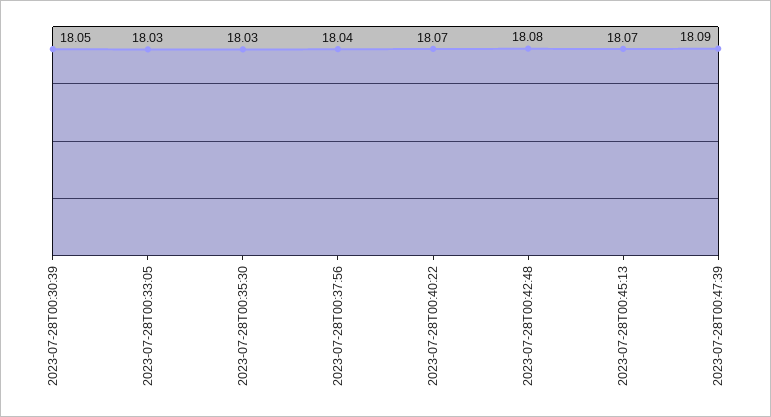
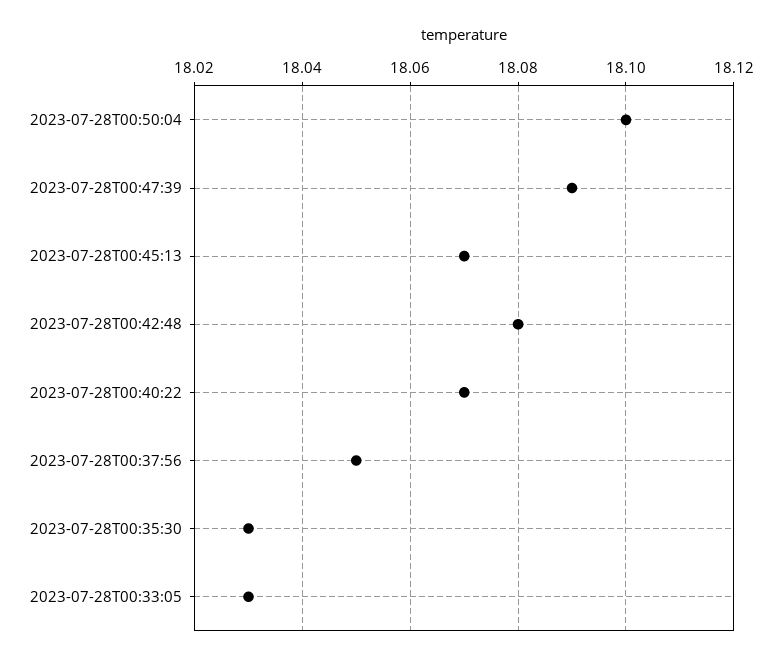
2023-07-28T00:30:39: 18.05 -> none
2023-07-28T00:37:56: 18.04 -> 18.05
2023-07-28T00:50:04: none -> 18.1

